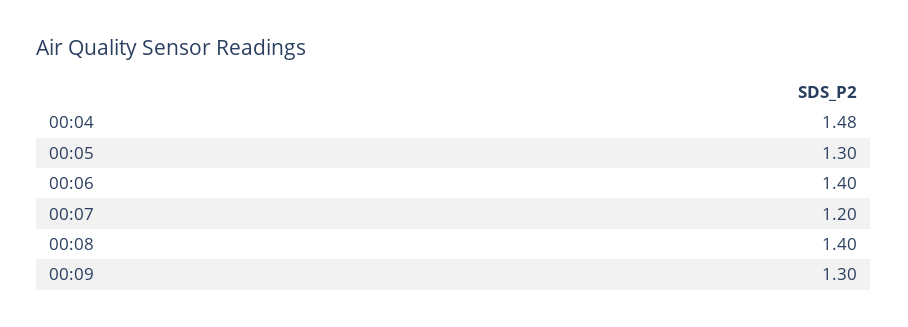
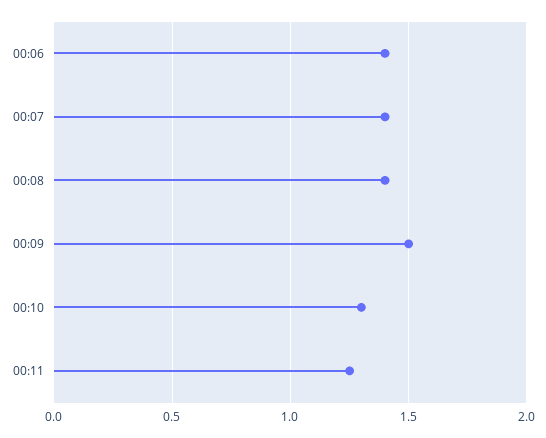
00:04: 1.48 -> none
00:05: 1.3 -> none
00:07: 1.2 -> 1.4
00:09: 1.3 -> 1.5
00:10: none -> 1.3
00:11: none -> 1.25

